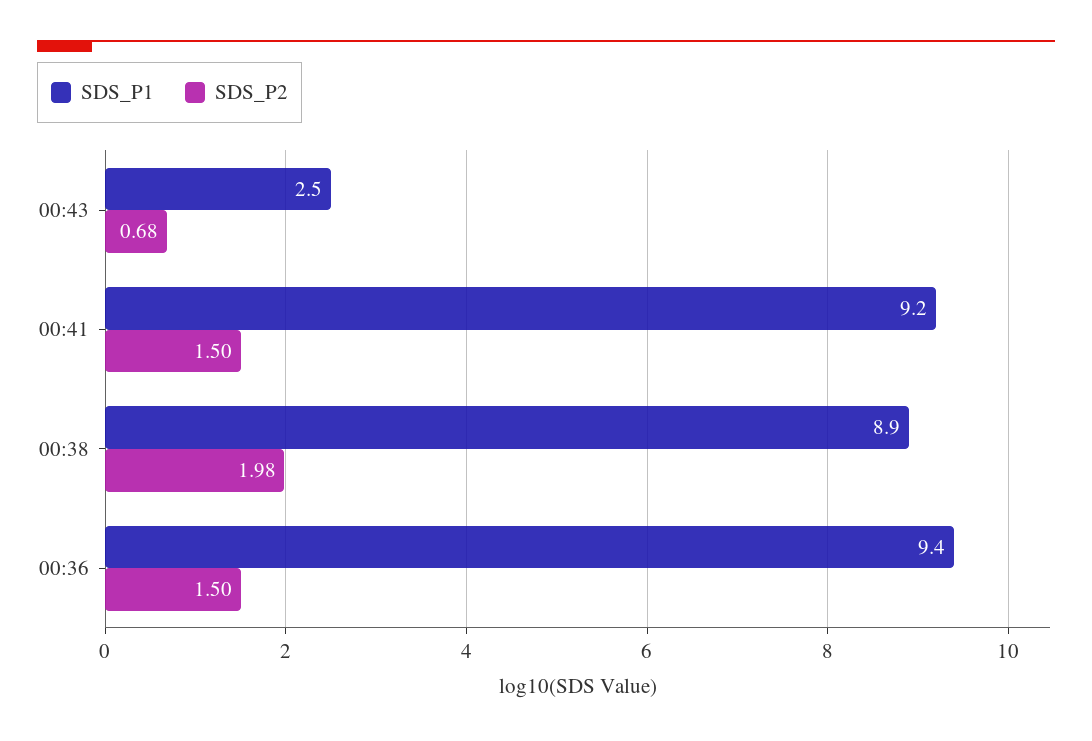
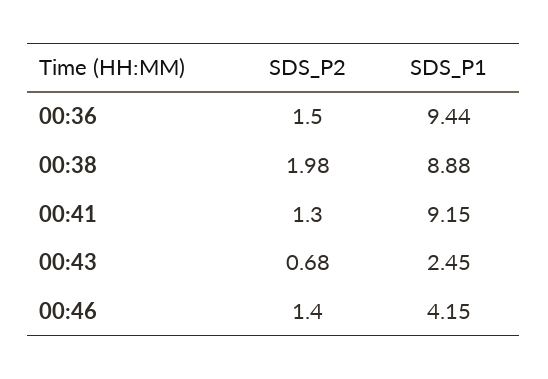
SDS_P2, 00:41: 1.5 -> 1.3
SDS_P2, 00:46: none -> 1.4
SDS_P1, 00:46: none -> 4.15

